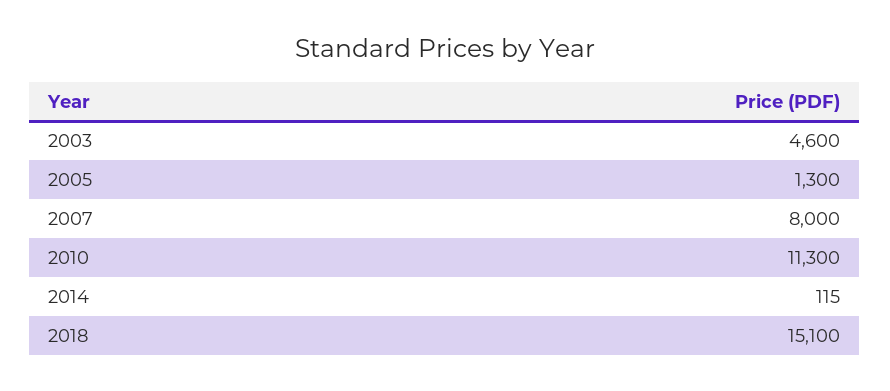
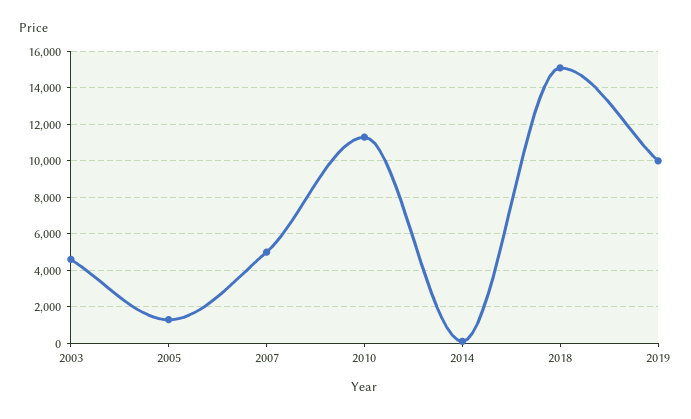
2007: 8000 -> 5000
2019: none -> 10000

